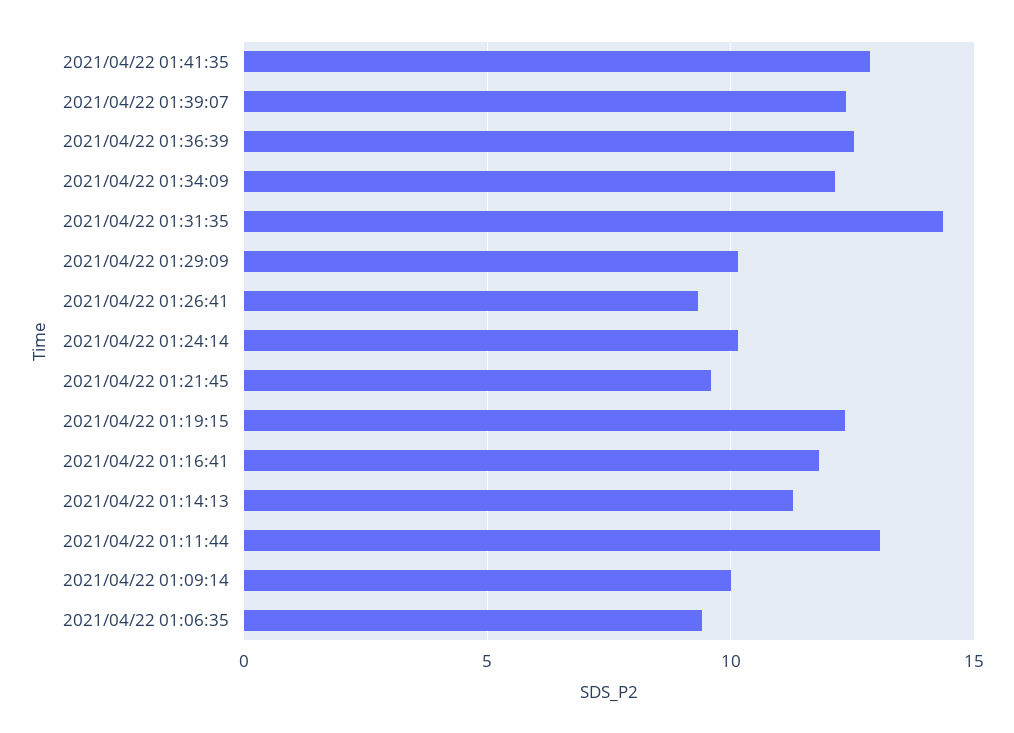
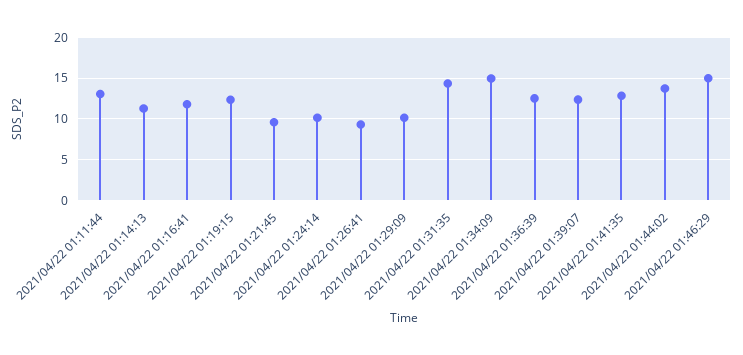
2021/04/22 01:34:09: 12 -> 15
2021/04/22 01:09:14: 10 -> none
2021/04/22 01:06:35: 9.5 -> none
2021/04/22 01:44:02: none -> 14
2021/04/22 01:46:29: none -> 15

